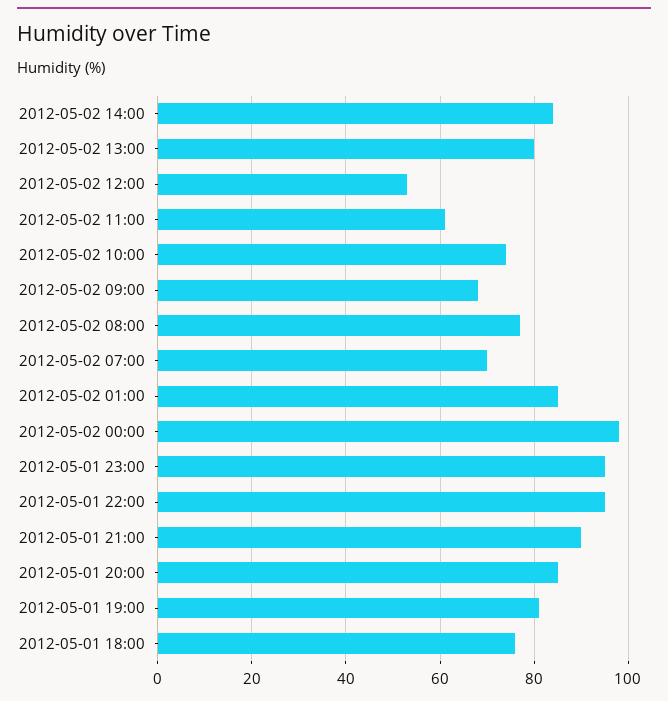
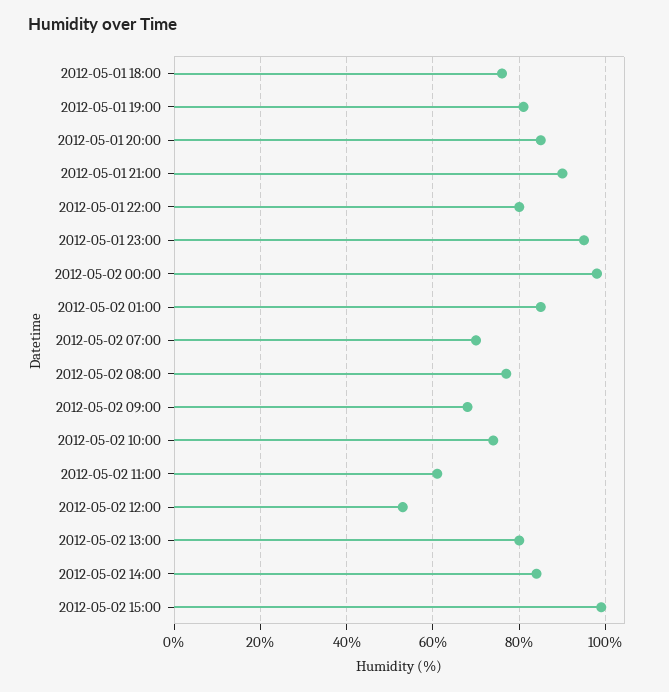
2012-05-01 22:00: 95 -> 80
2012-05-02 15:00: none -> 100

